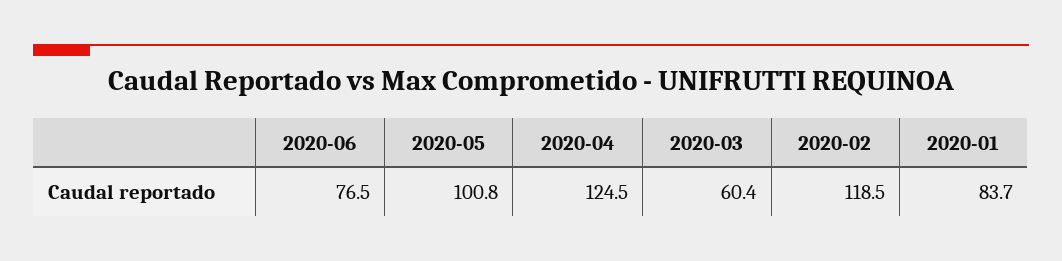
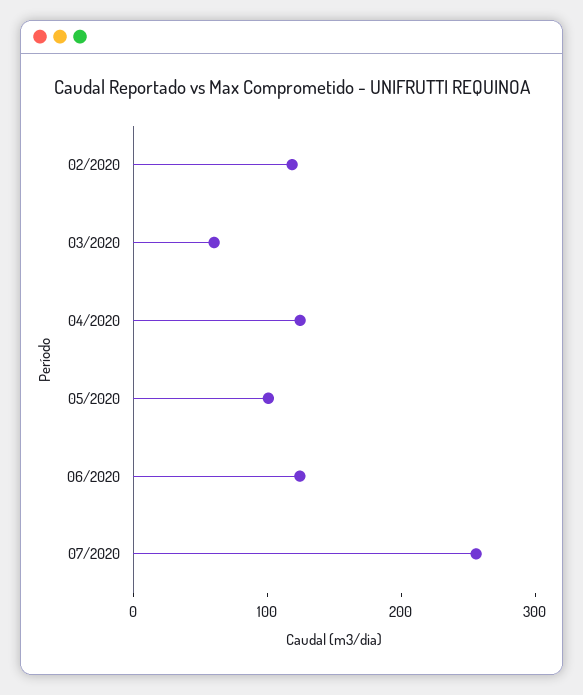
2020-06: 76.5 -> 120
2020-01: 83.7 -> none
07/2020: none -> 260

